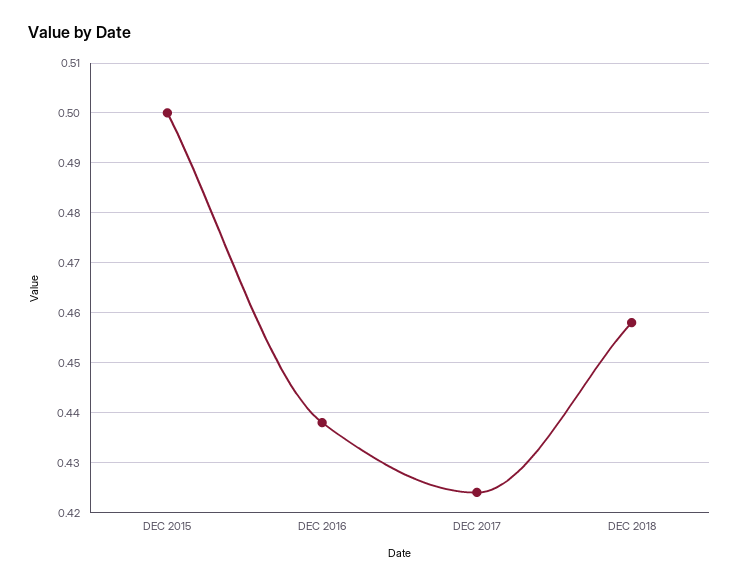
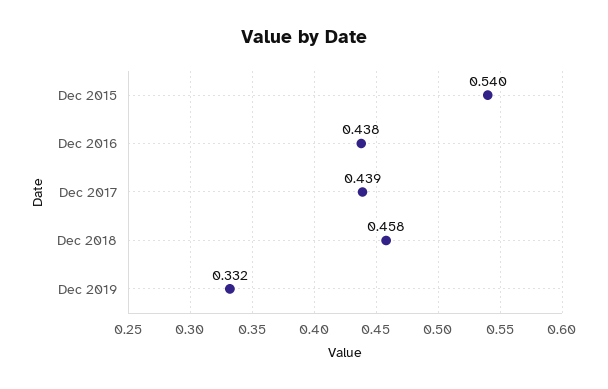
DEC 2015: 0.5 -> 0.54
DEC 2017: 0.425 -> 0.439
Dec 2019: none -> 0.332

